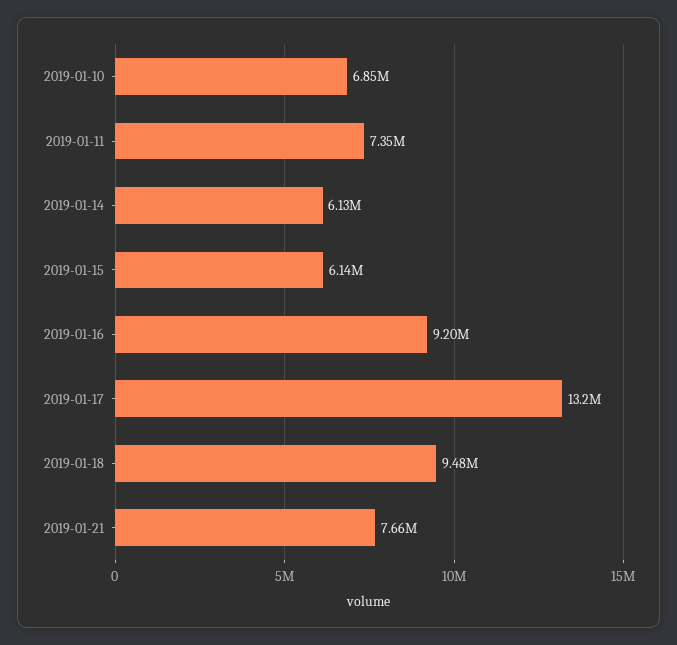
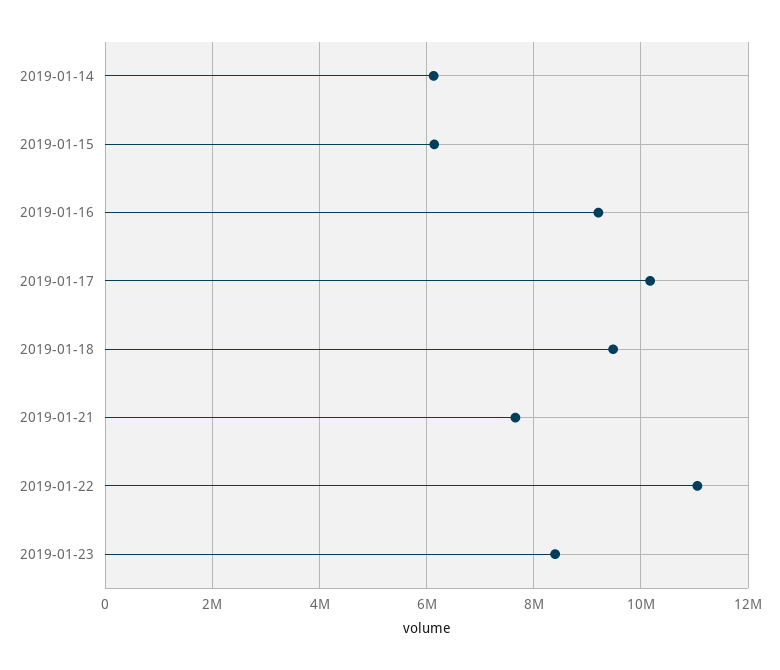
2019-01-10: 6850000 -> none
2019-01-11: 7350000 -> none
2019-01-17: 13200000 -> 10200000
2019-01-22: none -> 11000000
2019-01-23: none -> 8400000

